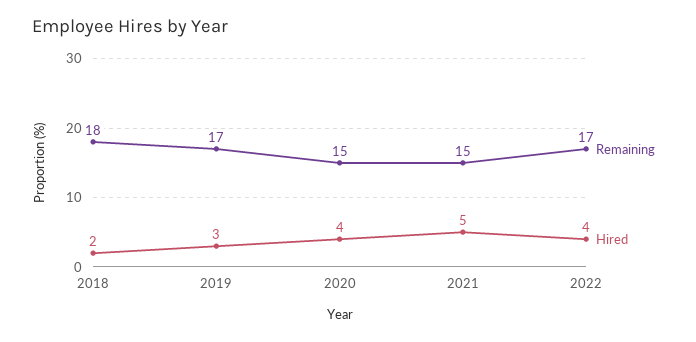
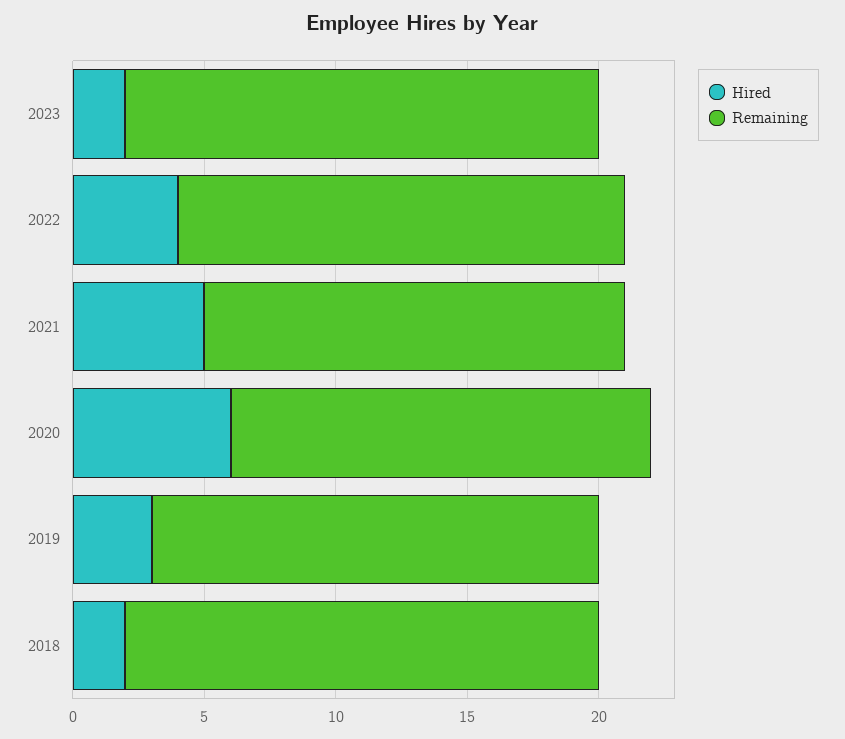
Remaining, 2020: 15 -> 16
Hired, 2020: 4 -> 6
Remaining, 2021: 15 -> 16
Hired, 2023: none -> 2
Remaining, 2023: none -> 18

